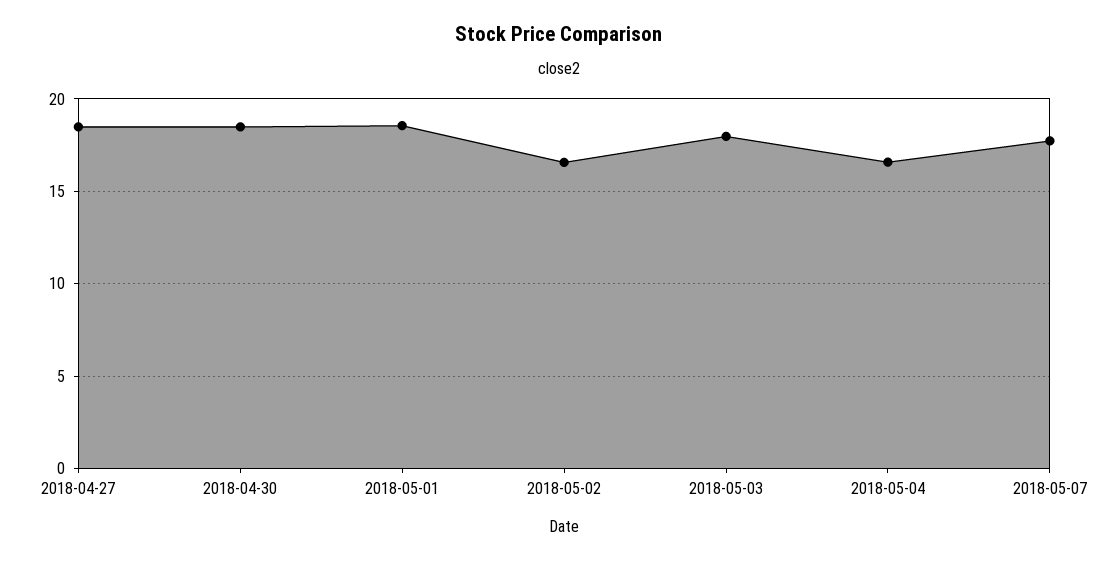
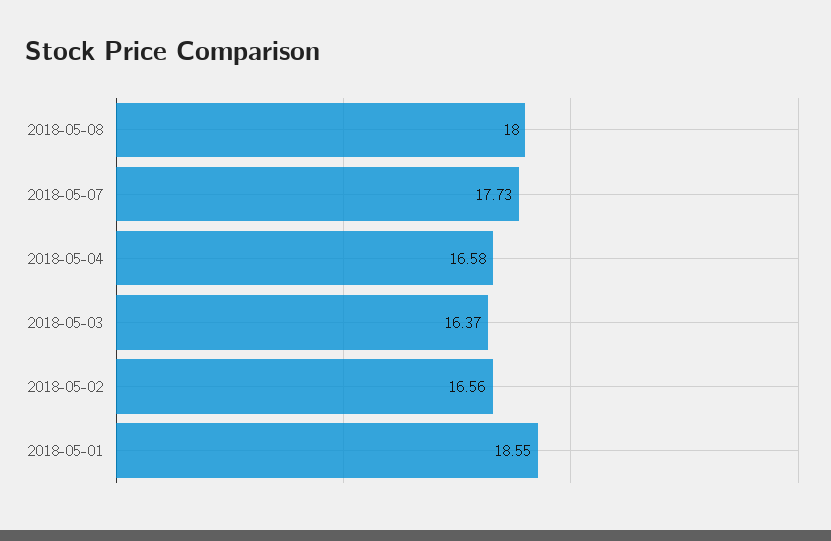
2018-04-27: 18.5 -> none
2018-04-30: 18.5 -> none
2018-05-03: 18 -> 16.37
2018-05-08: none -> 18

